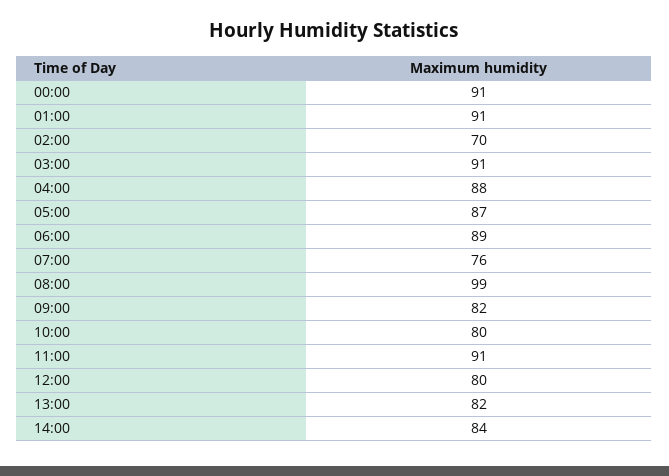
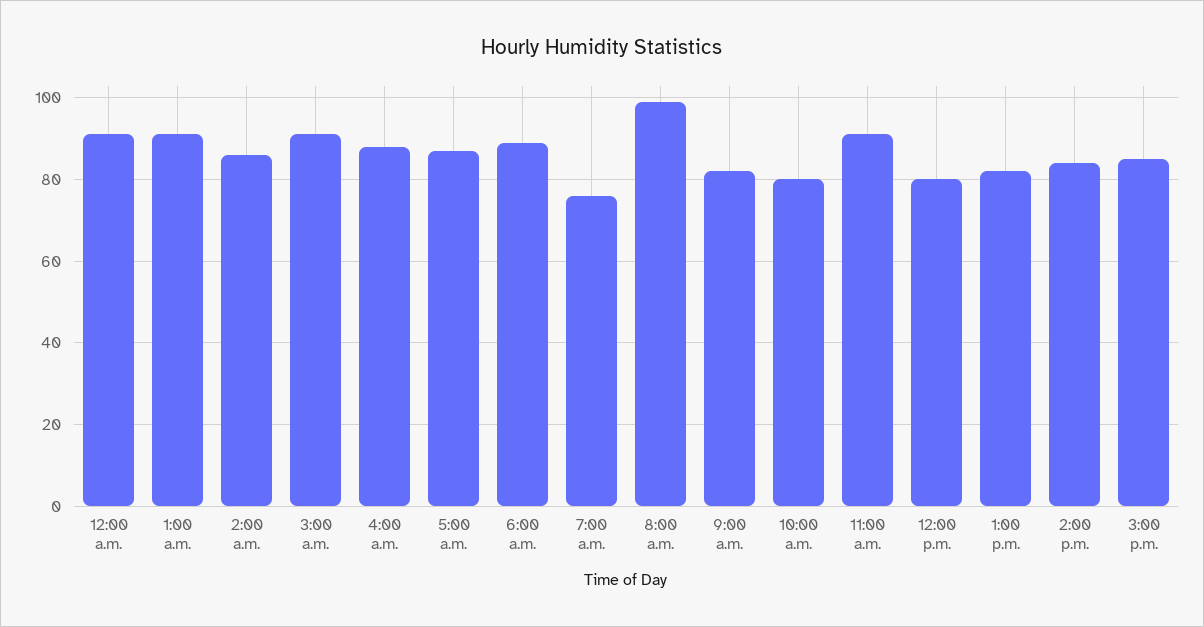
02:00: 70 -> 85
3:00 p.m.: none -> 85

